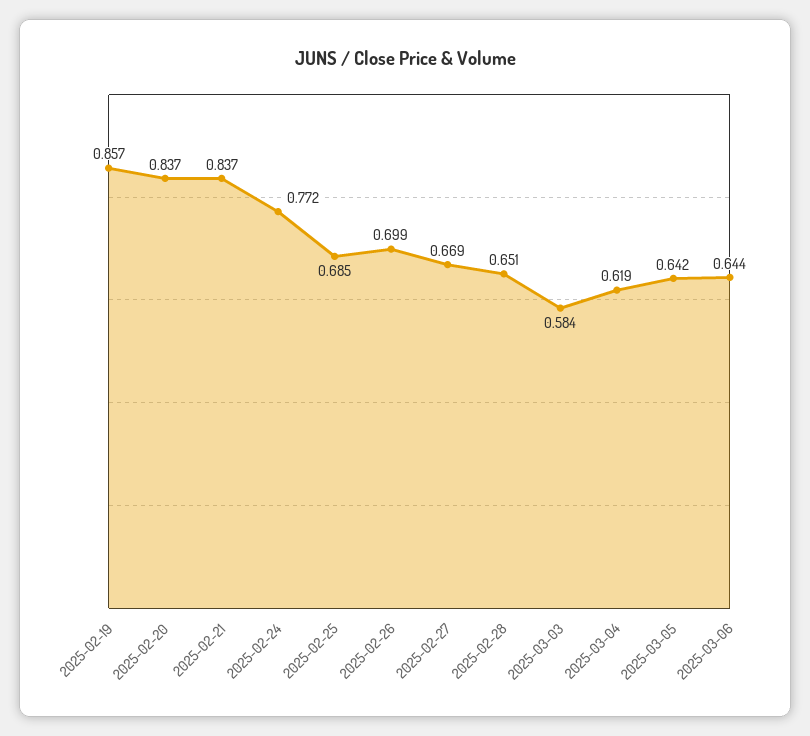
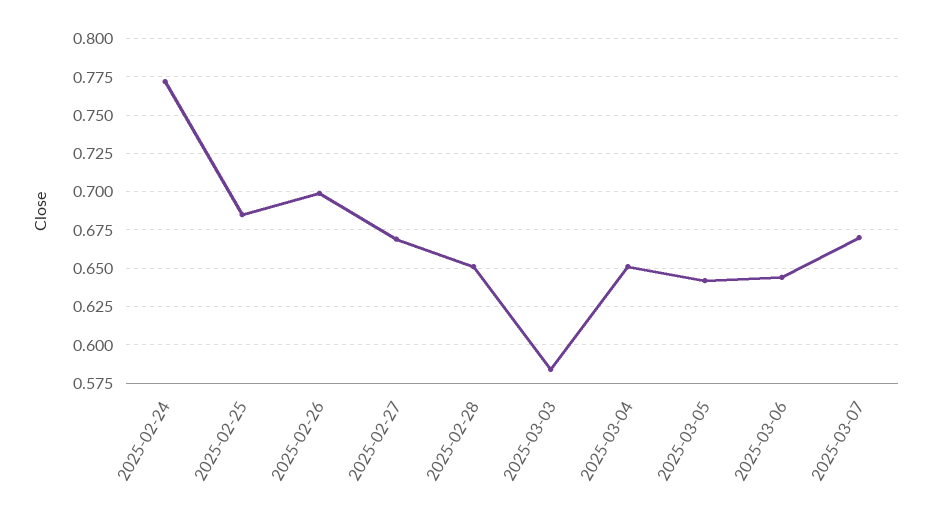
2025-02-19: 0.857 -> none
2025-02-20: 0.837 -> none
2025-02-21: 0.837 -> none
2025-03-04: 0.619 -> 0.65
2025-03-07: none -> 0.67

